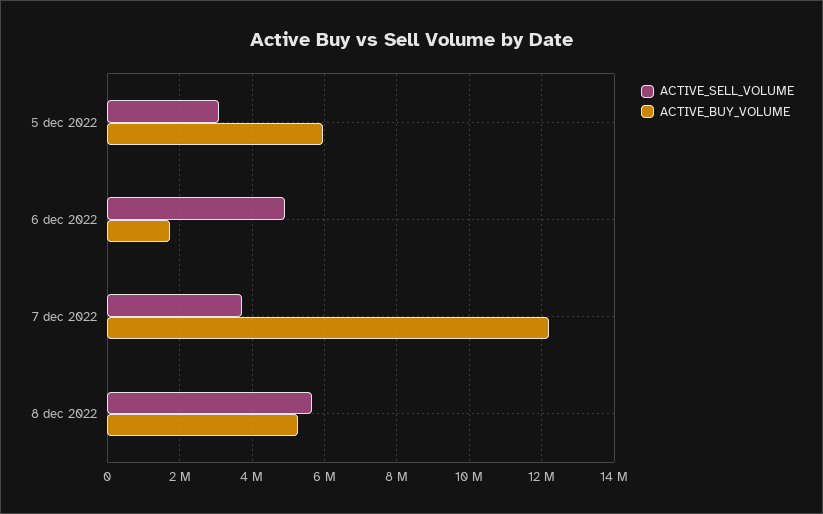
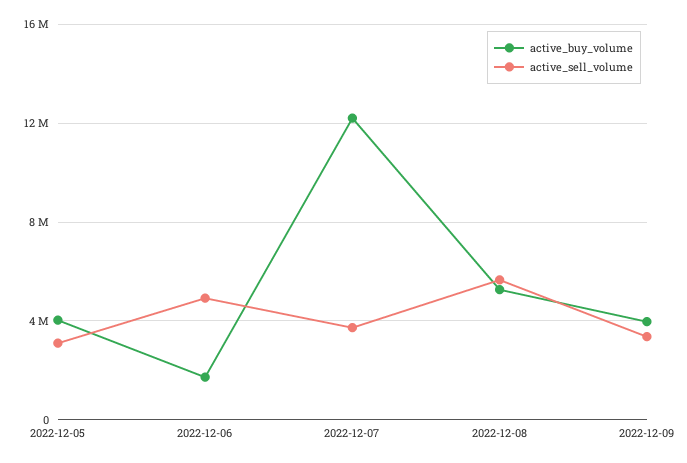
ACTIVE_BUY_VOLUME, 5 dec 2022: 6000000 -> 4000000
ACTIVE_BUY_VOLUME, 2022-12-09: none -> 4000000
ACTIVE_SELL_VOLUME, 2022-12-09: none -> 3500000

